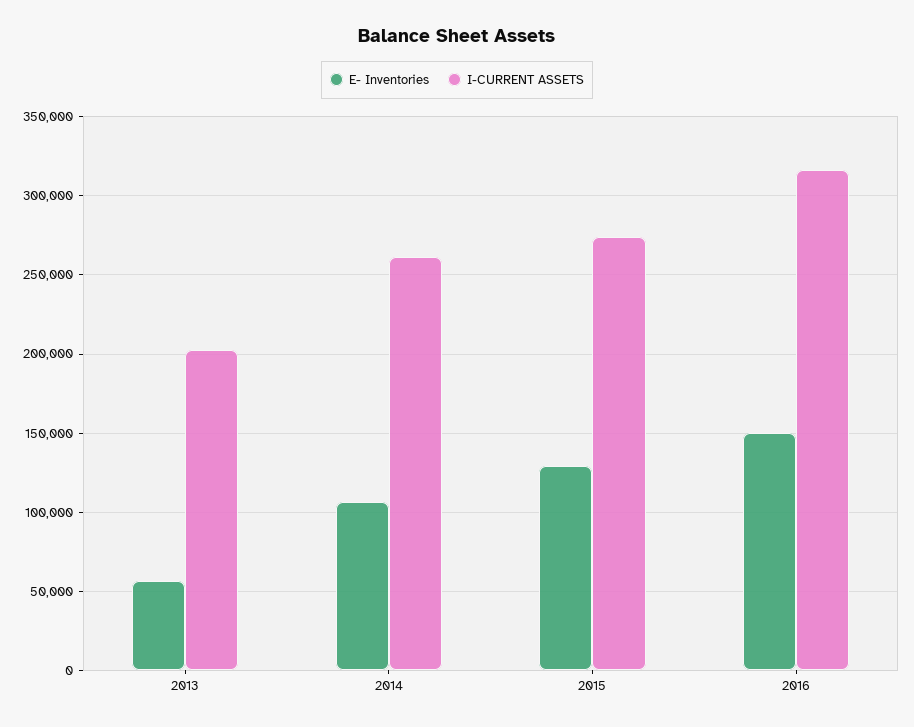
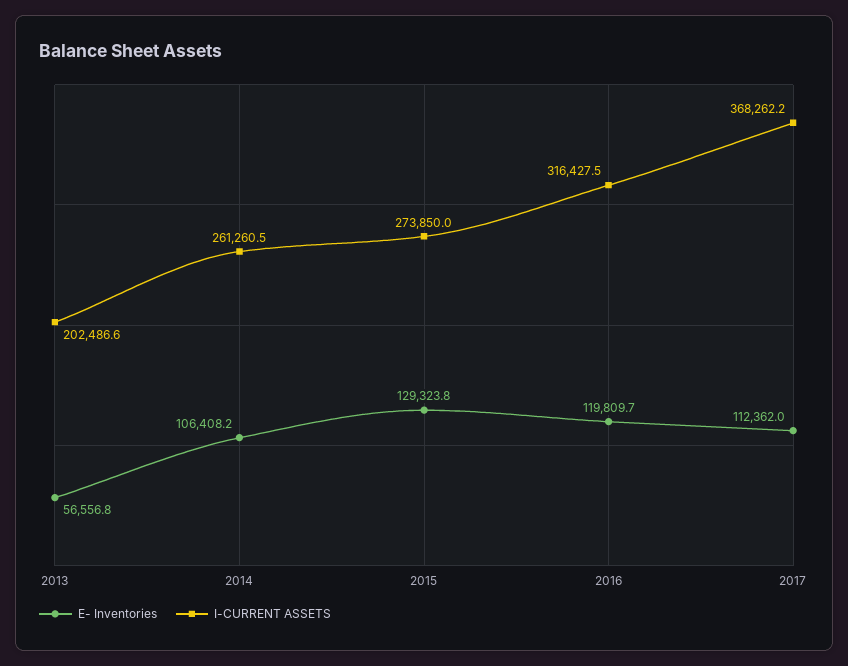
E- Inventories, 2016: 150000 -> 119809.7
E- Inventories, 2017: none -> 112362
I-CURRENT ASSETS, 2017: none -> 368262.2

